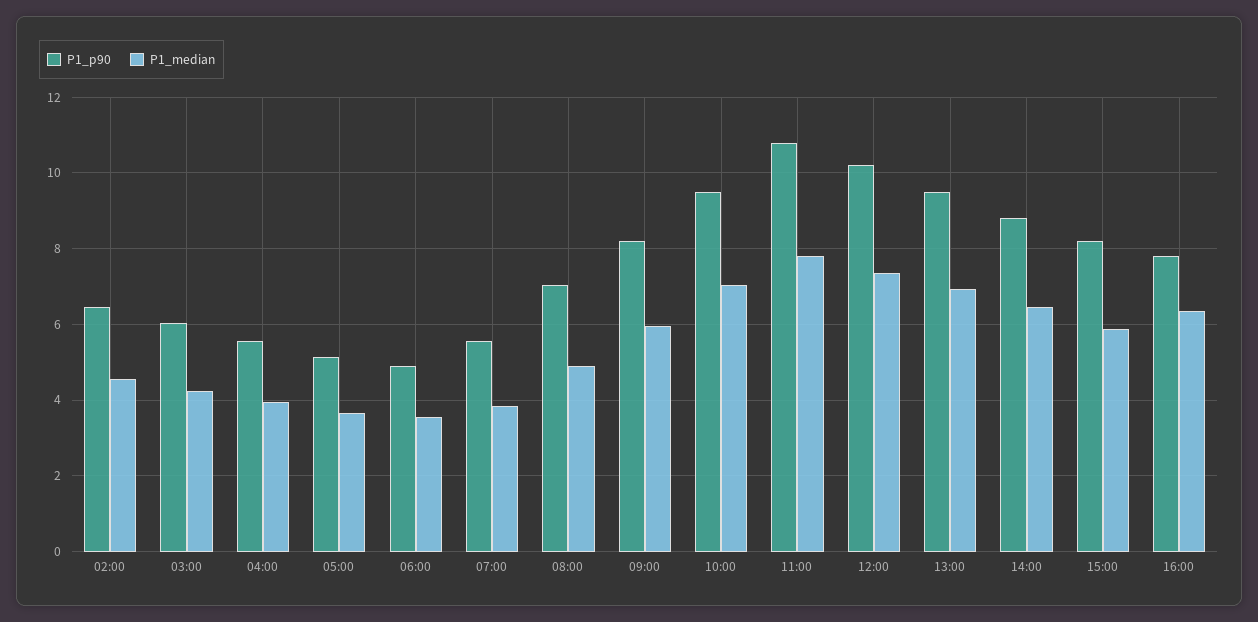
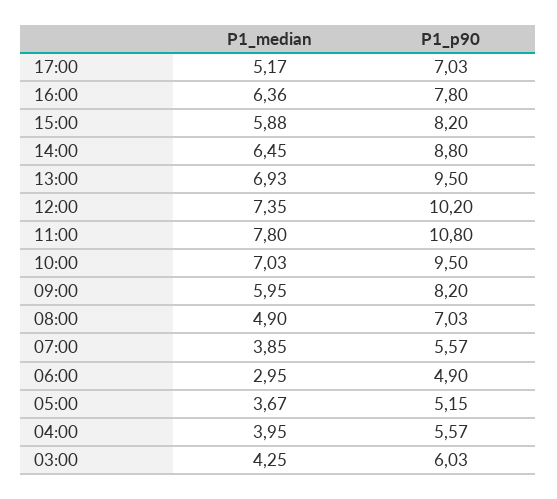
P1_p90, 02:00: 6.4 -> none
P1_median, 02:00: 4.6 -> none
P1_median, 06:00: 3.6 -> 2.95
P1_median, 17:00: none -> 5.17
P1_p90, 17:00: none -> 7.03

